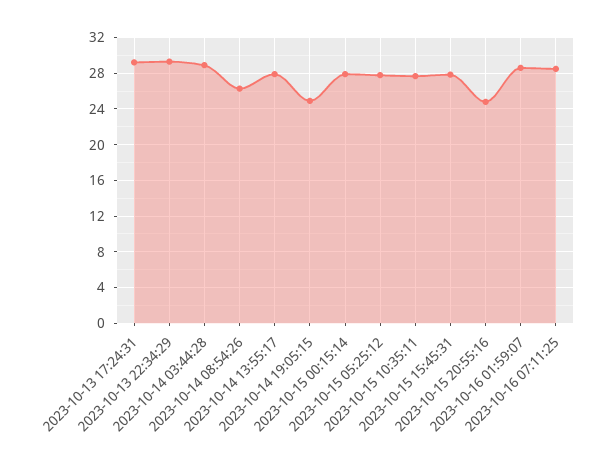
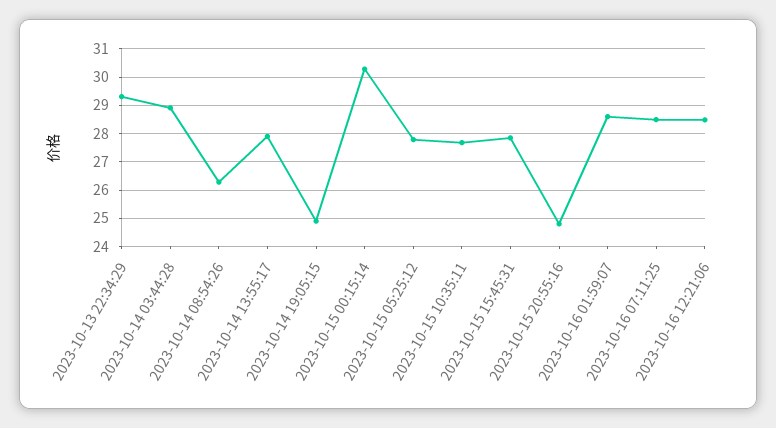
2023-10-13 17:24:31: 29 -> none
2023-10-15 00:15:14: 28 -> 30.25
2023-10-16 12:21:06: none -> 28.5

